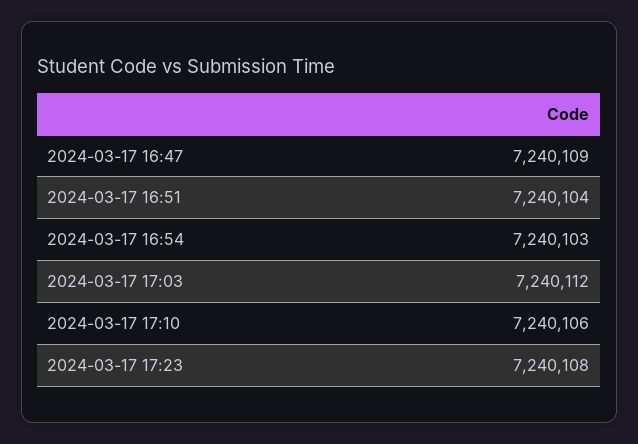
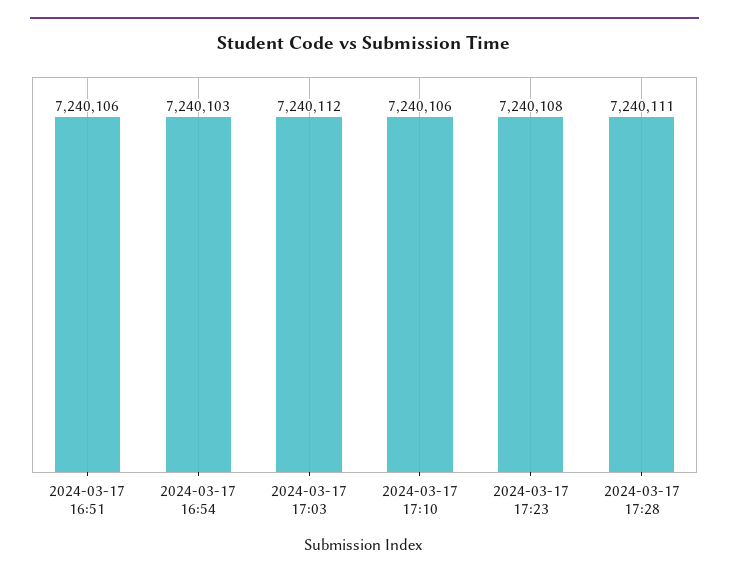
2024-03-17 16:47: 7240109 -> none
2024-03-17 16:51: 7240104 -> 7240106
2024-03-17 17:28: none -> 7240111

